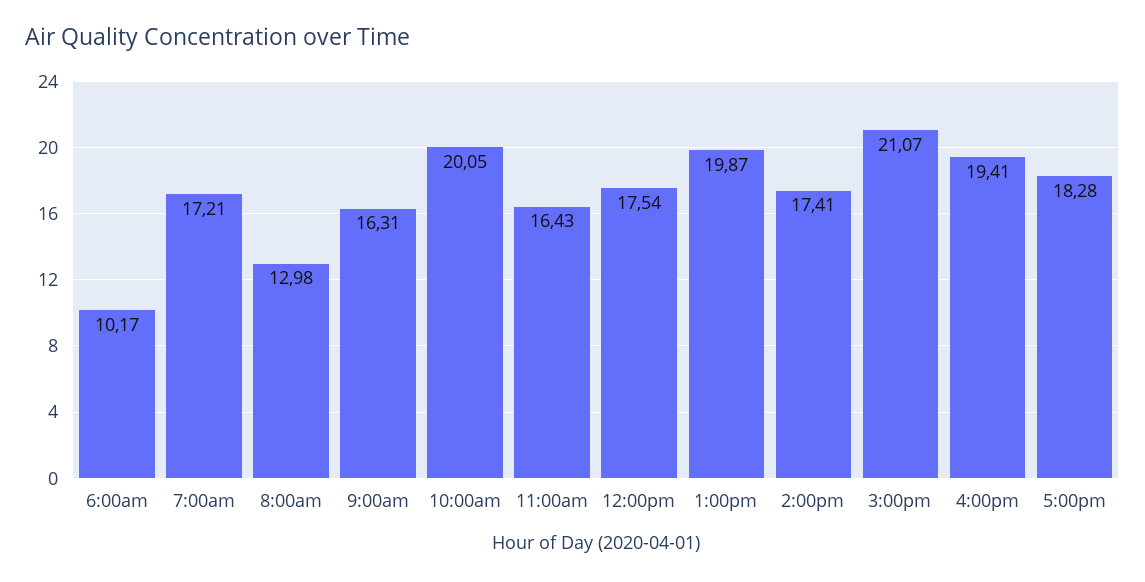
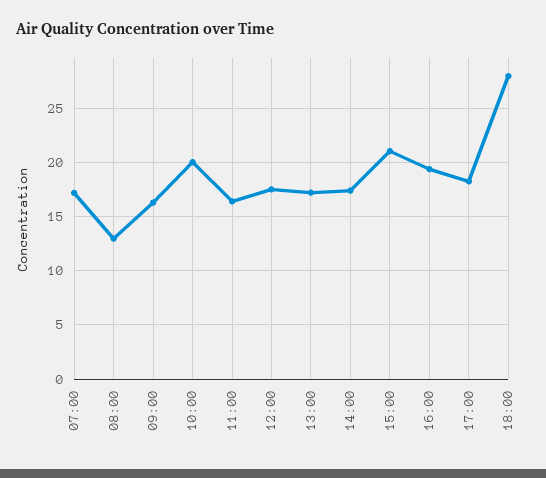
6:00am: 10.17 -> none
1:00pm: 19.87 -> 17
18:00: none -> 28

